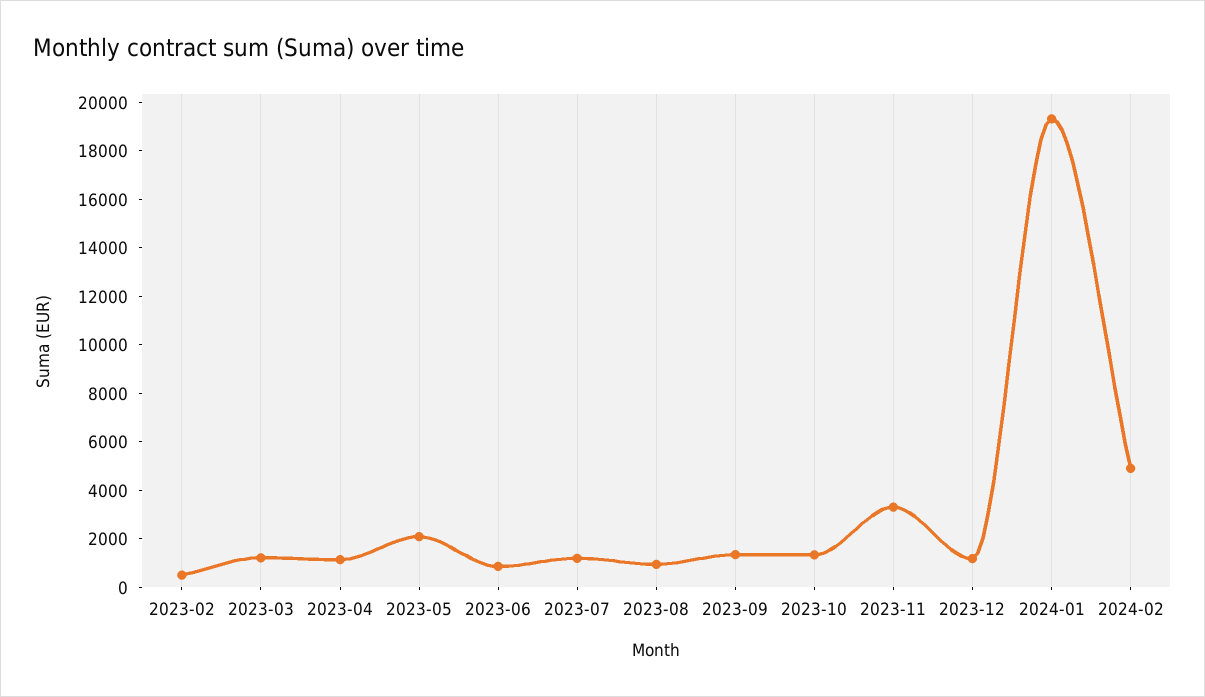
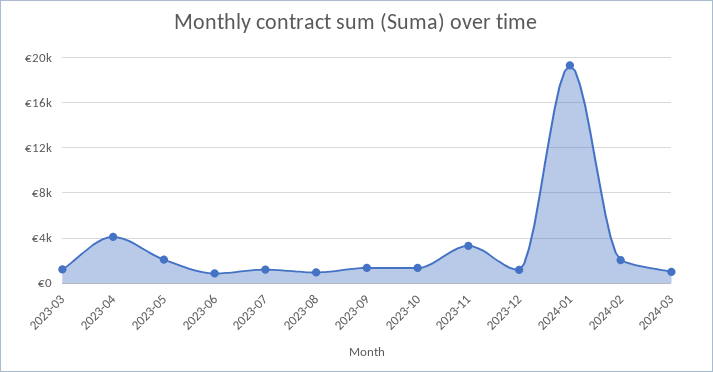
2023-02: 500 -> none
2023-04: 1000 -> 4000
2024-02: 5000 -> 2000
2024-03: none -> 1000

